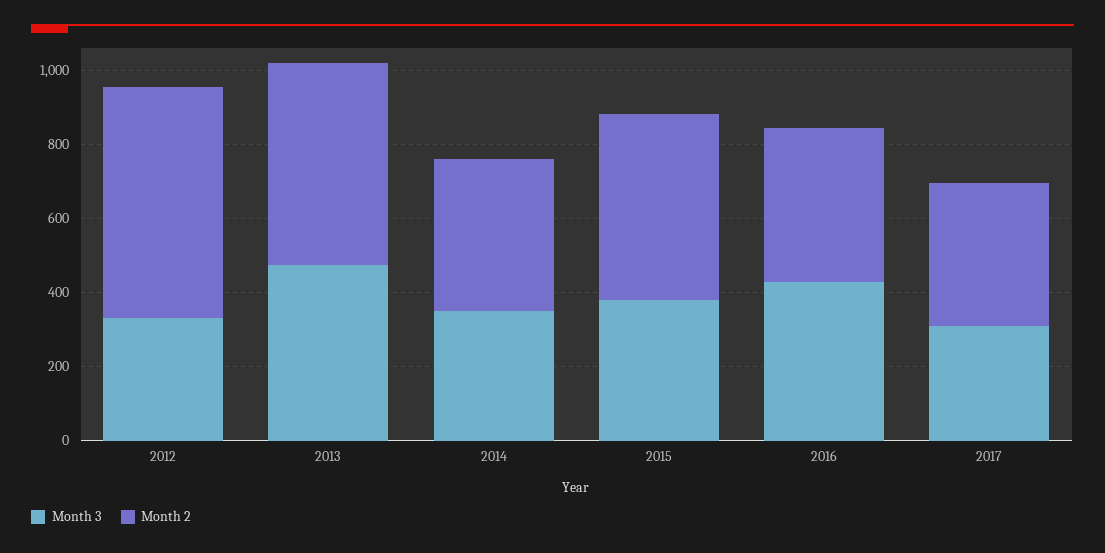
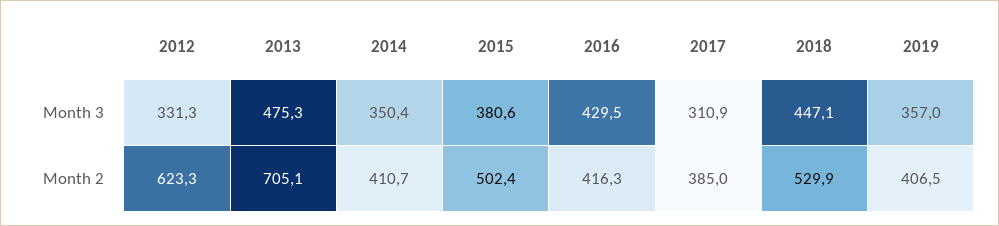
Month 2, 2013: 550 -> 705.1
Month 3, 2018: none -> 447.1
Month 3, 2019: none -> 357
Month 2, 2018: none -> 529.9
Month 2, 2019: none -> 406.5

